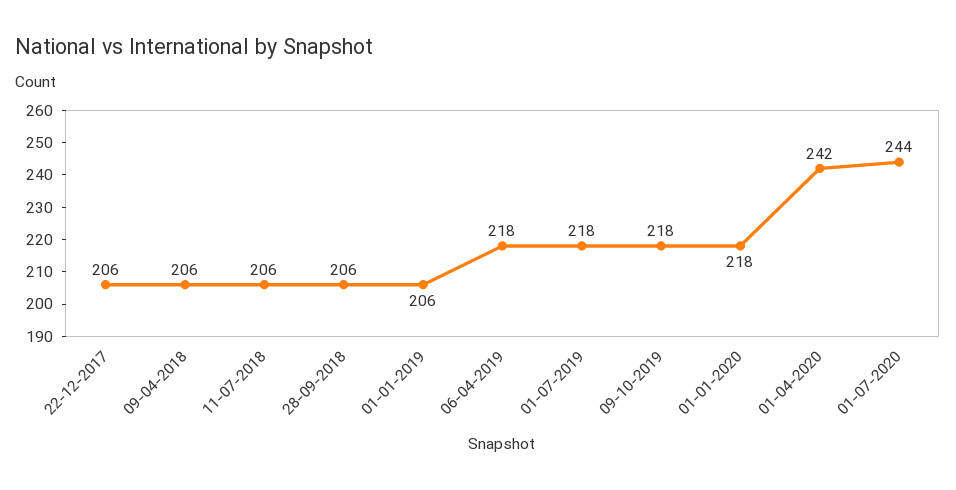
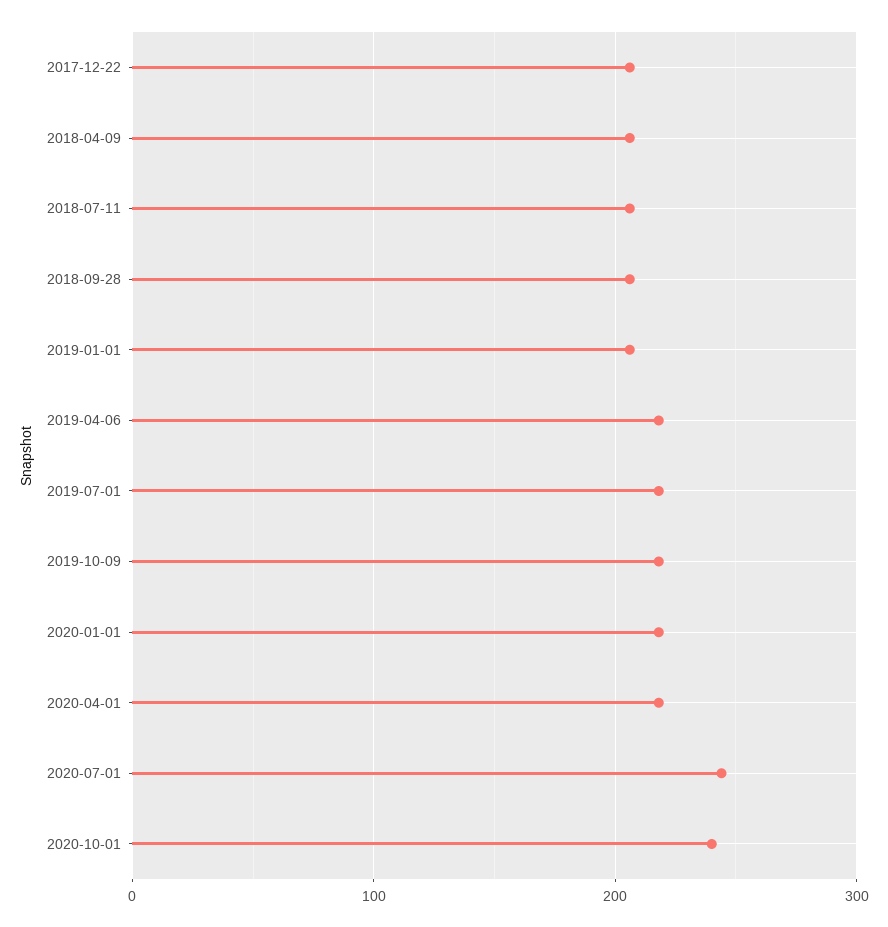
01-04-2020: 242 -> 220
2020-10-01: none -> 240

